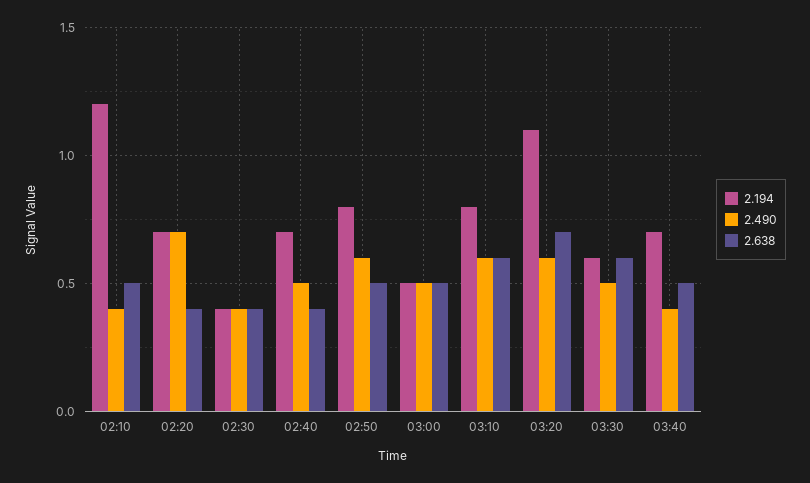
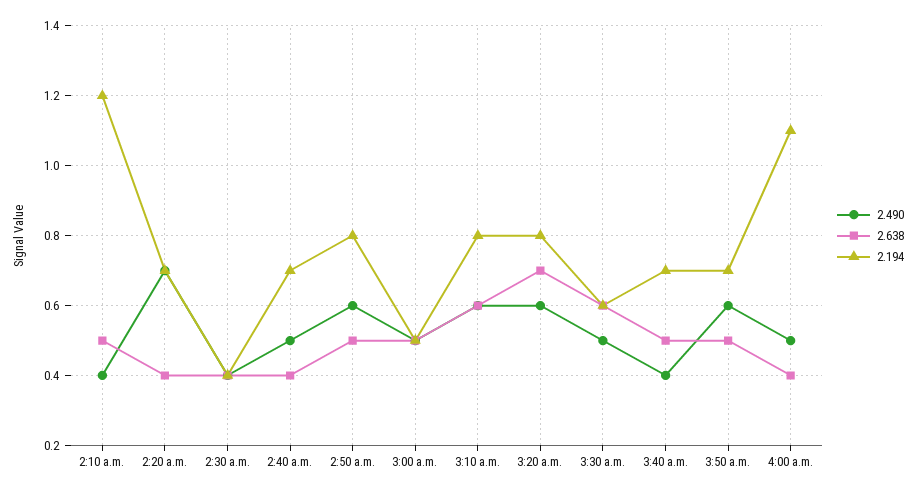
2.194, 03:20: 1.1 -> 0.8
2.490, 3:50 a.m.: none -> 0.6
2.638, 3:50 a.m.: none -> 0.5
2.194, 3:50 a.m.: none -> 0.7
2.490, 4:00 a.m.: none -> 0.5
2.638, 4:00 a.m.: none -> 0.4
2.194, 4:00 a.m.: none -> 1.1

